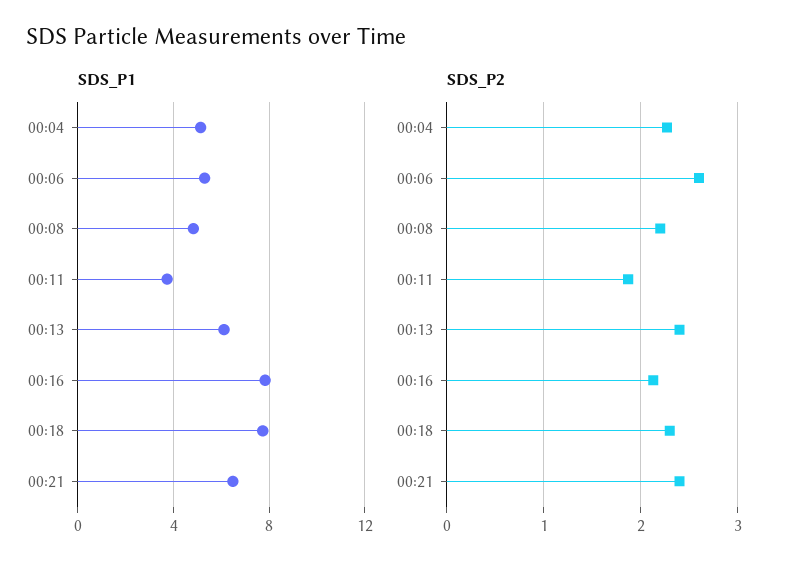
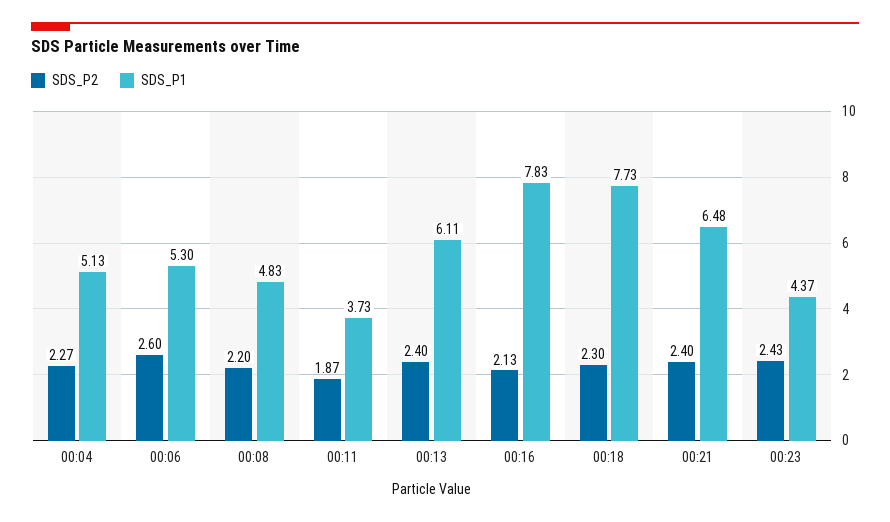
SDS_P2, 00:23: none -> 2.43
SDS_P1, 00:23: none -> 4.37

